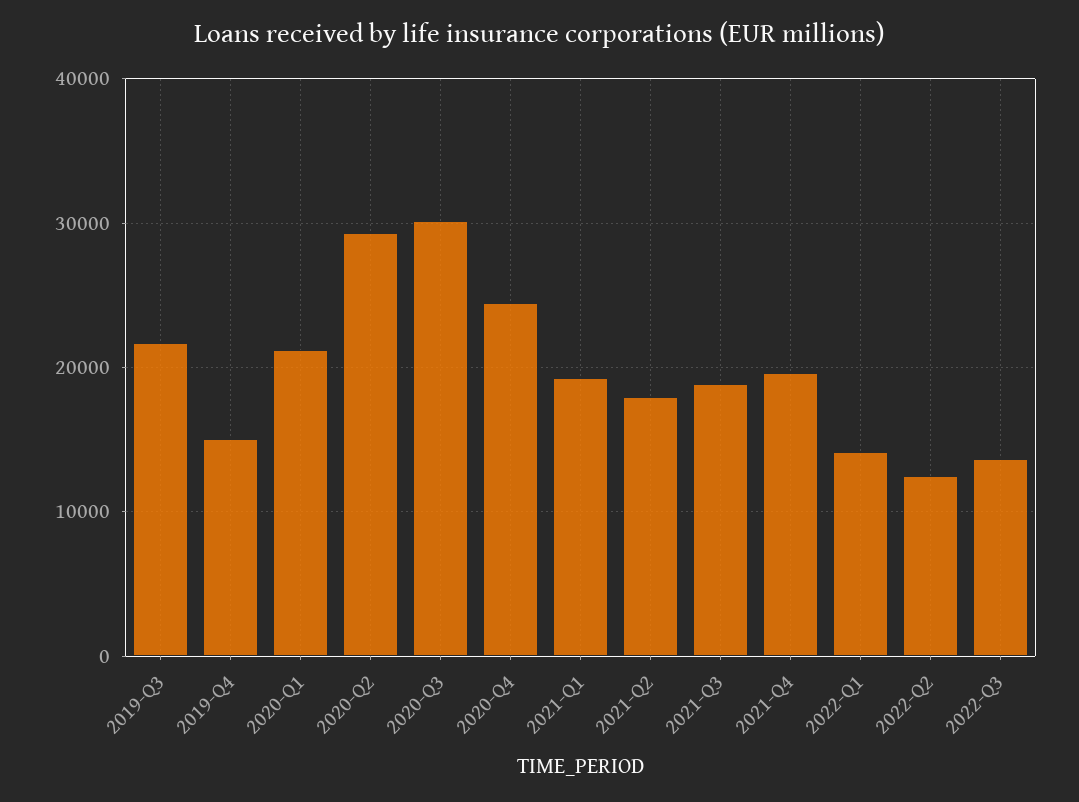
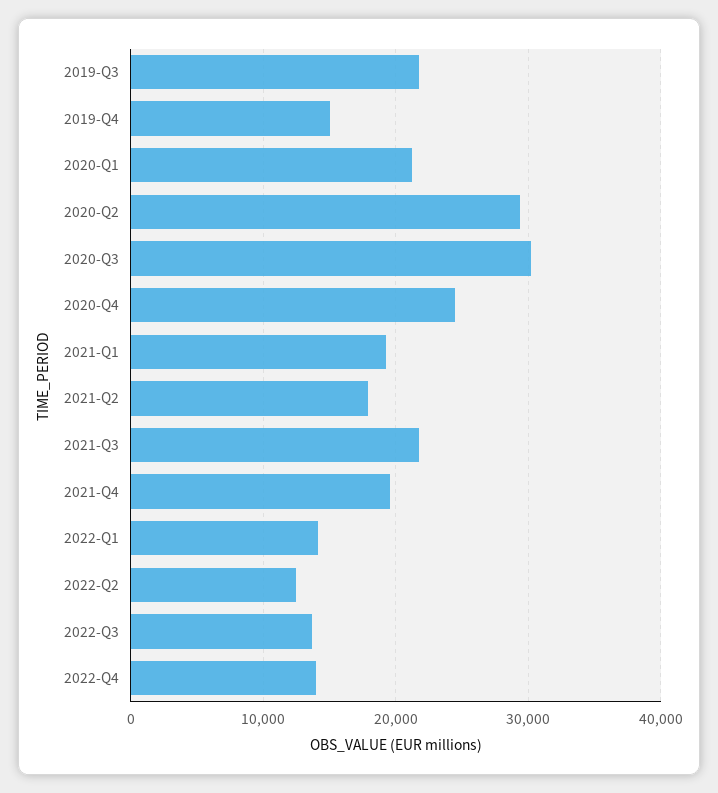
2021-Q3: 19000 -> 22000
2022-Q4: none -> 14000

